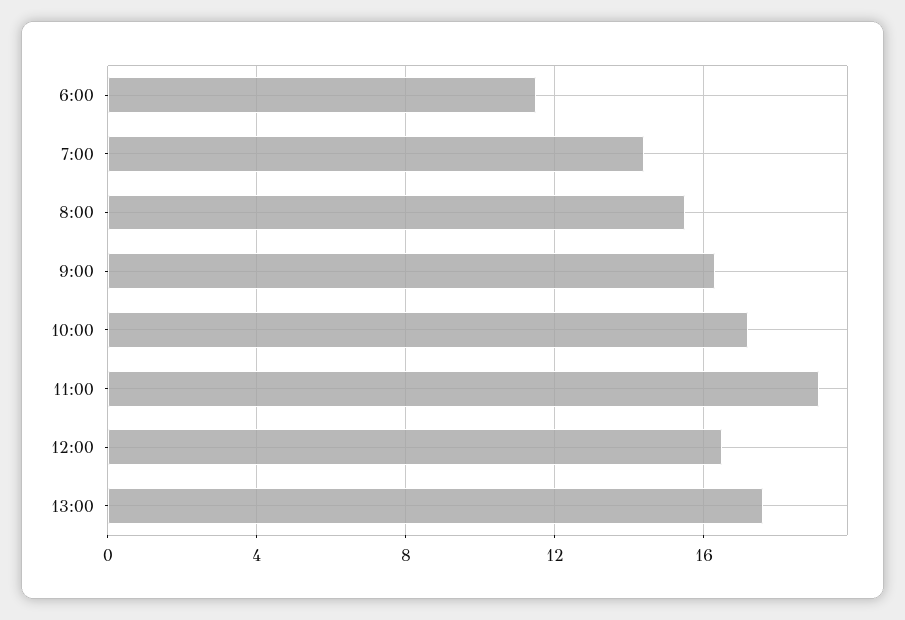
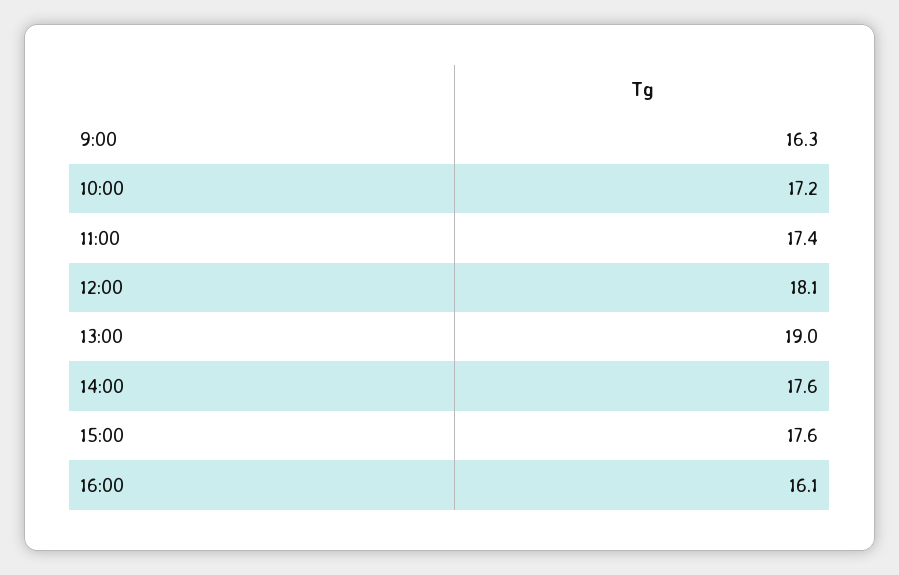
6:00: 11.5 -> none
7:00: 14.5 -> none
8:00: 15.5 -> none
11:00: 19 -> 17.4
12:00: 16.5 -> 18.1
13:00: 17.5 -> 19
14:00: none -> 17.6
15:00: none -> 17.6
16:00: none -> 16.1

